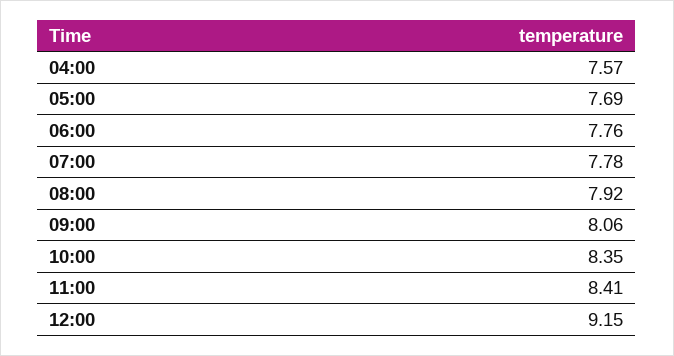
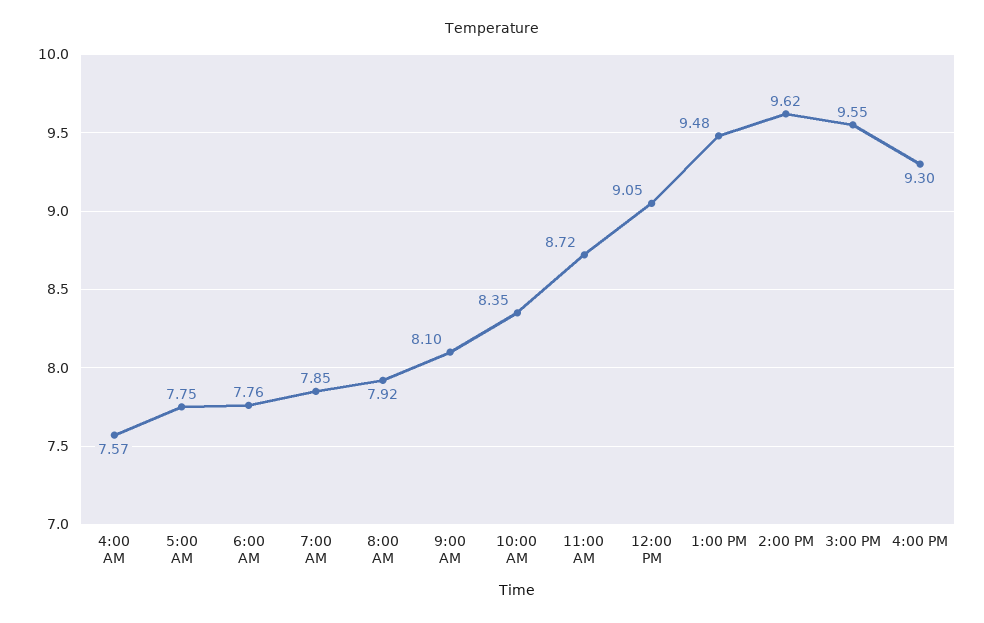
05:00: 7.69 -> 7.75
07:00: 7.78 -> 7.85
09:00: 8.06 -> 8.1
11:00: 8.41 -> 8.72
12:00: 9.15 -> 9.05
1:00 PM: none -> 9.48
2:00 PM: none -> 9.62
3:00 PM: none -> 9.55
4:00 PM: none -> 9.3

